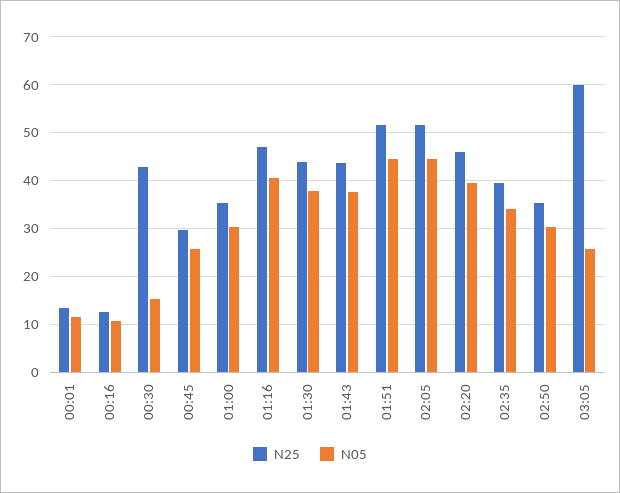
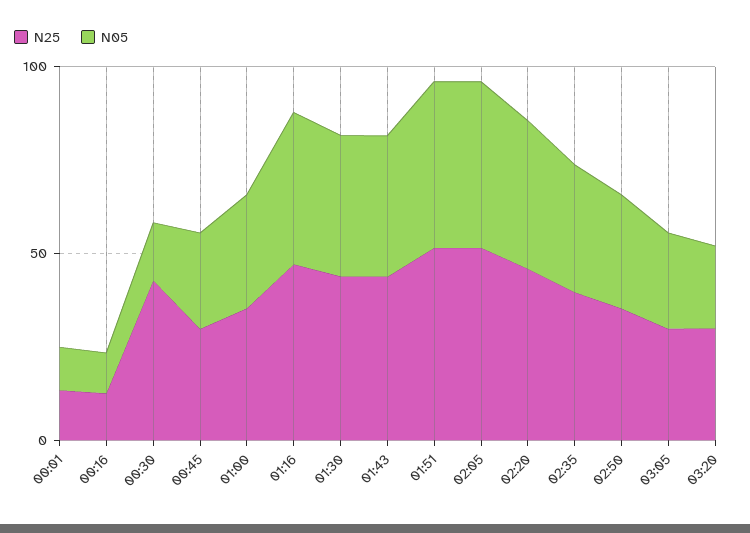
N25, 03:05: 60 -> 30
N25, 03:20: none -> 30
N05, 03:20: none -> 20

